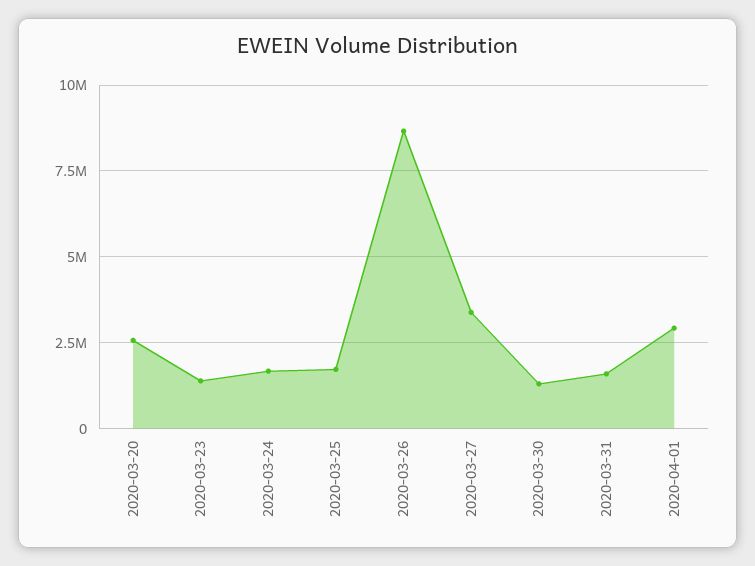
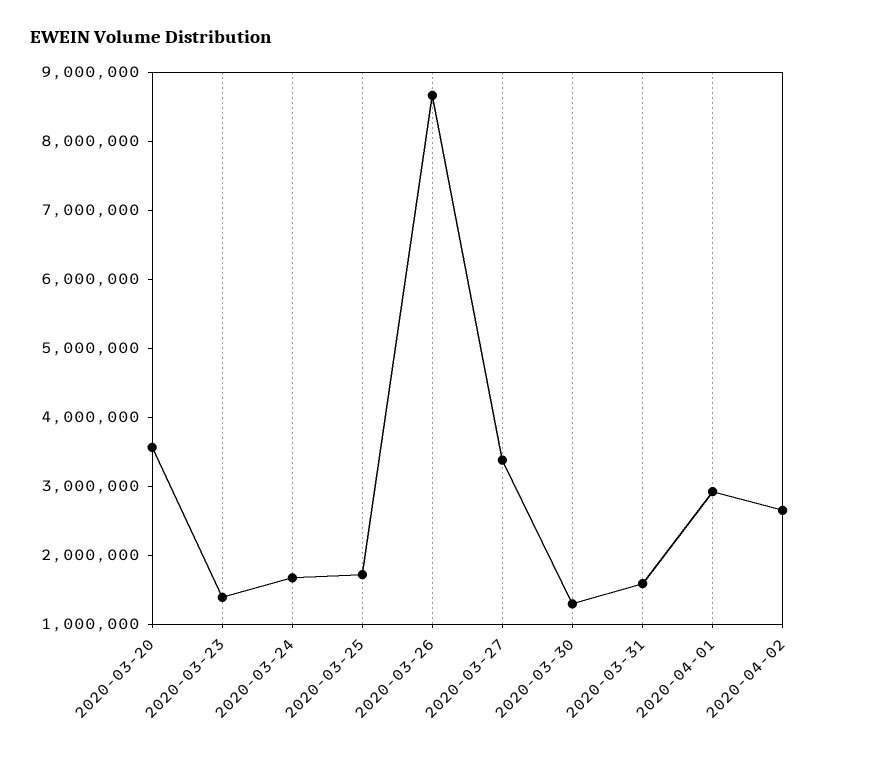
2020-03-20: 2500000 -> 3600000
2020-04-02: none -> 2600000

